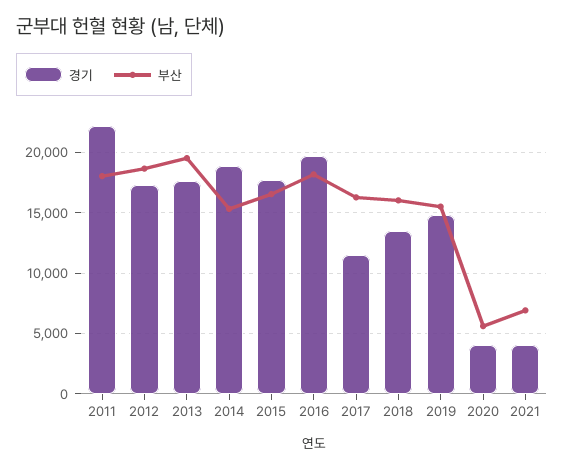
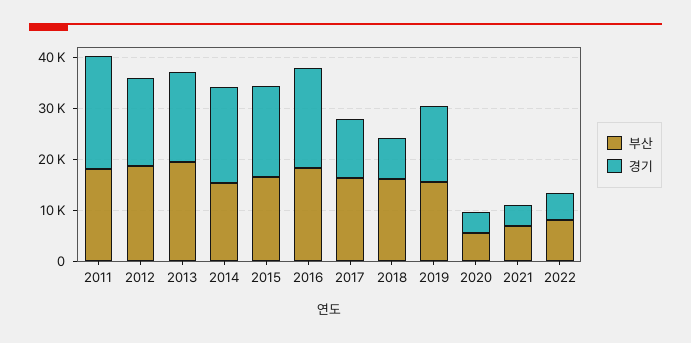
경기, 2018: 13500 -> 8000
부산, 2022: none -> 8000
경기, 2022: none -> 6000

